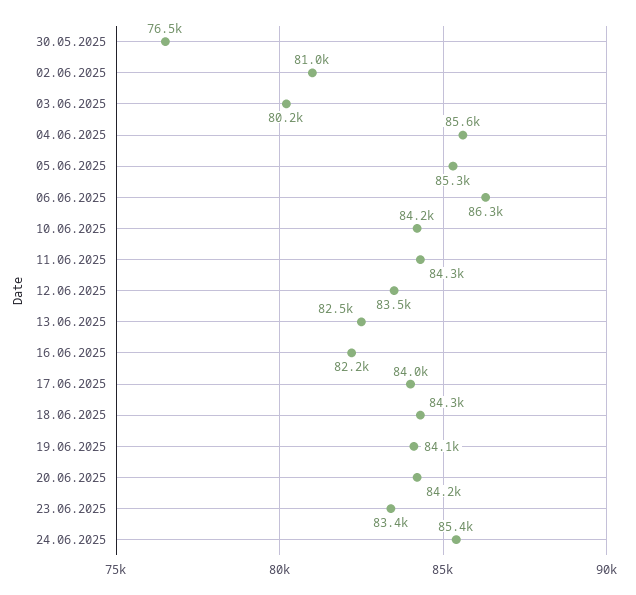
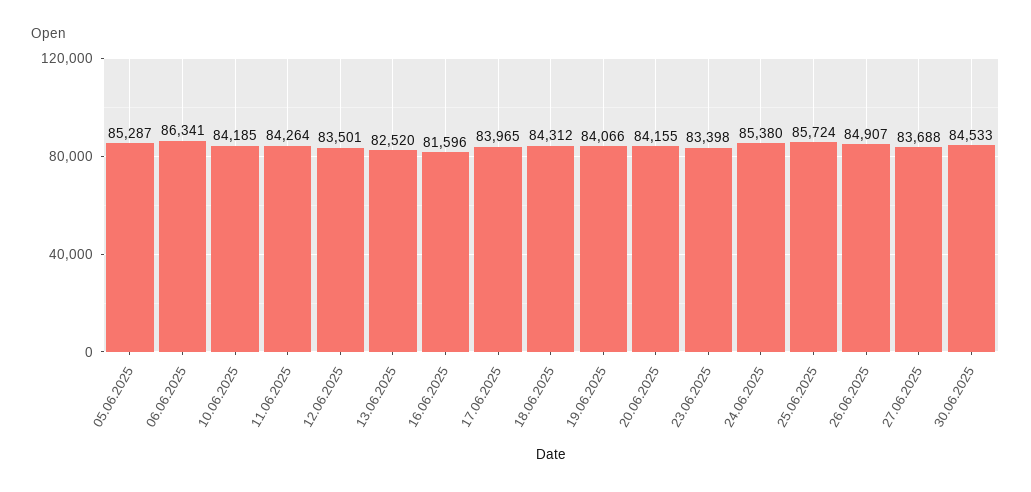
30.05.2025: 76500 -> none
02.06.2025: 81000 -> none
03.06.2025: 80200 -> none
04.06.2025: 85600 -> none
16.06.2025: 82200 -> 81596
25.06.2025: none -> 85724
26.06.2025: none -> 84907
27.06.2025: none -> 83688
30.06.2025: none -> 84533

